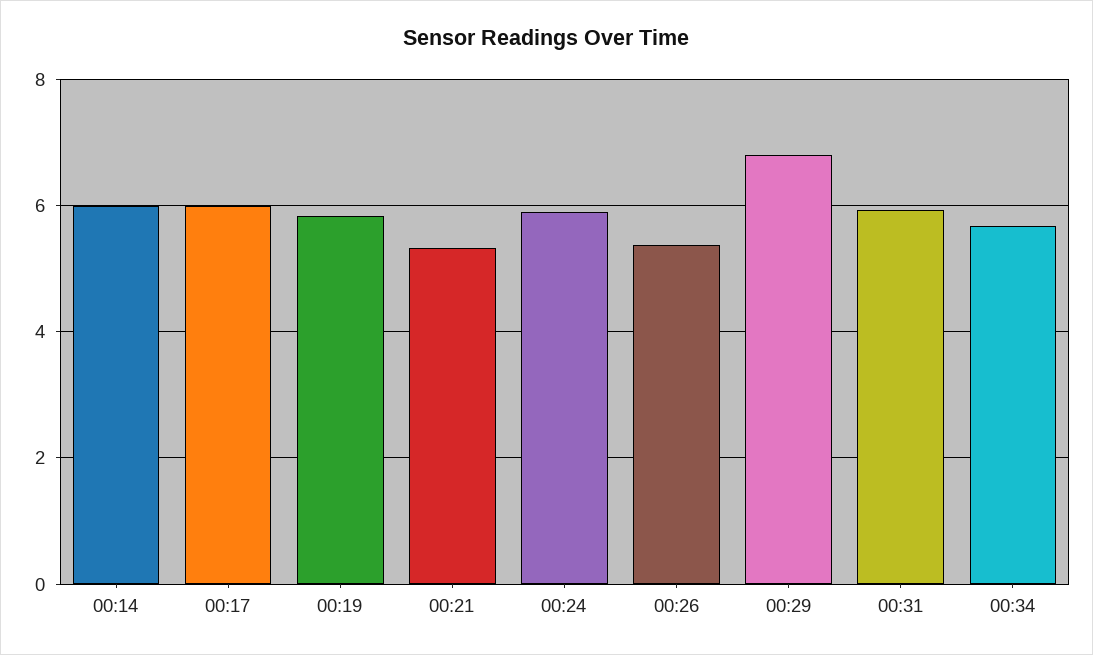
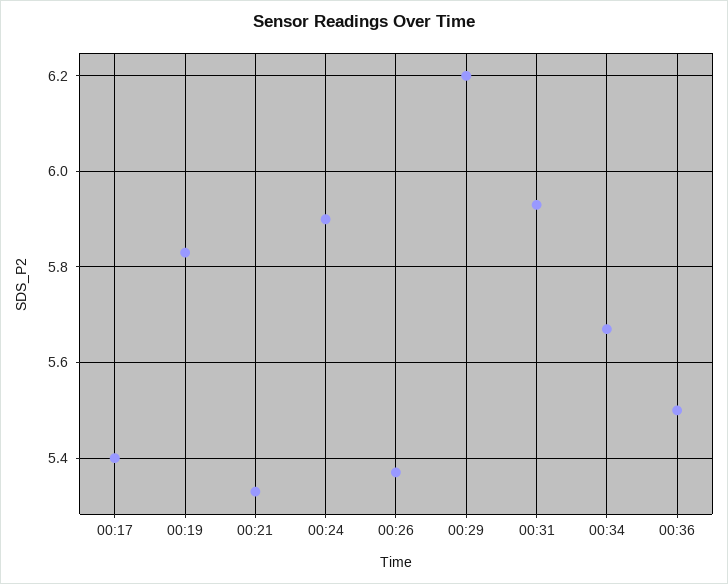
00:14: 6 -> none
00:17: 6 -> 5.4
00:29: 6.8 -> 6.2
00:36: none -> 5.5

